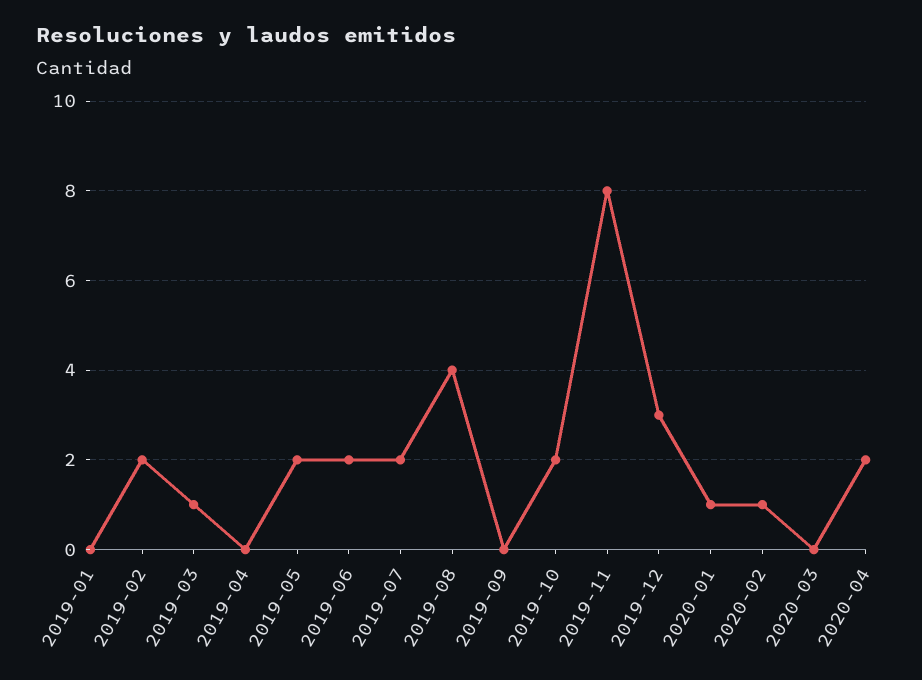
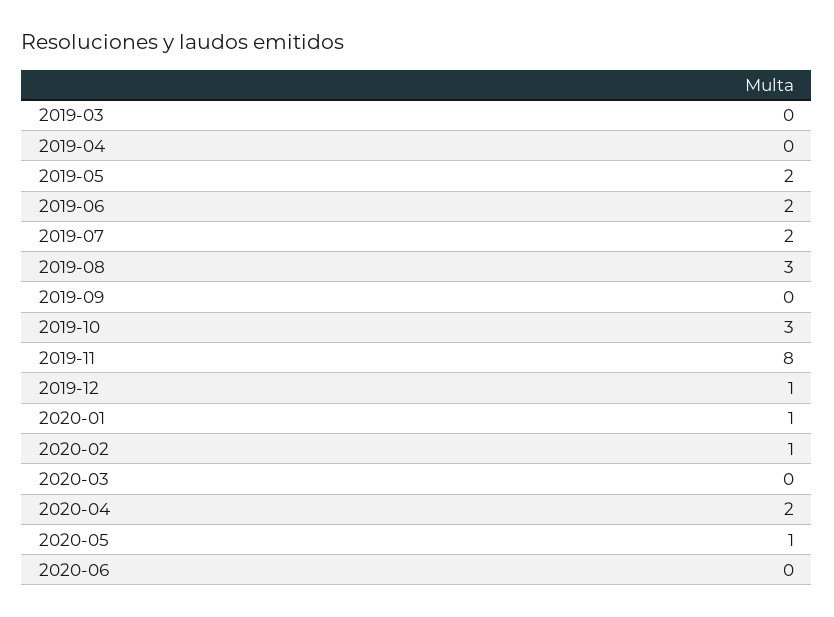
2019-01: 0 -> none
2019-02: 2 -> none
2019-03: 1 -> 0
2019-08: 4 -> 3
2019-10: 2 -> 3
2019-12: 3 -> 1
2020-05: none -> 1
2020-06: none -> 0

